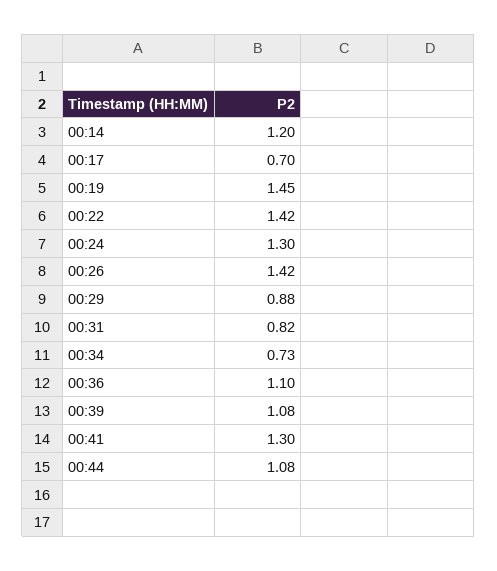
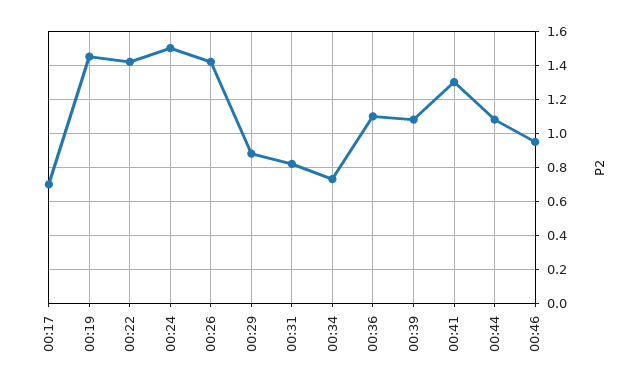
00:14: 1.2 -> none
00:24: 1.3 -> 1.5
00:46: none -> 0.95

